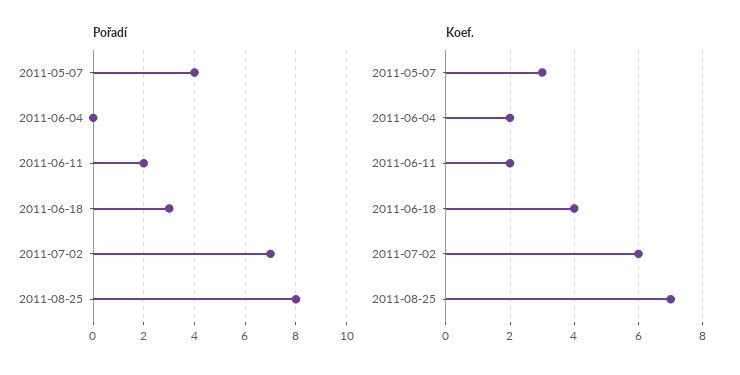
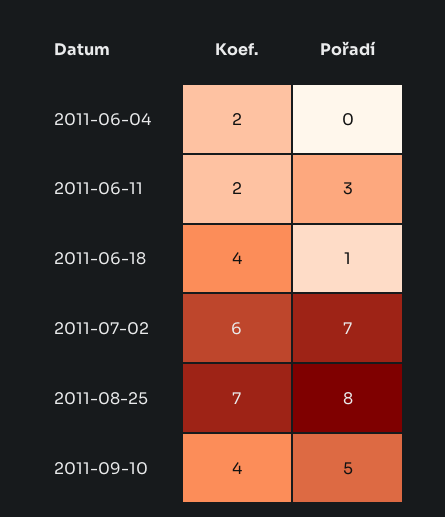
Pořadí, 2011-05-07: 4 -> none
Pořadí, 2011-06-11: 2 -> 3
Pořadí, 2011-06-18: 3 -> 1
Koef., 2011-05-07: 3 -> none
Koef., 2011-09-10: none -> 4
Pořadí, 2011-09-10: none -> 5

